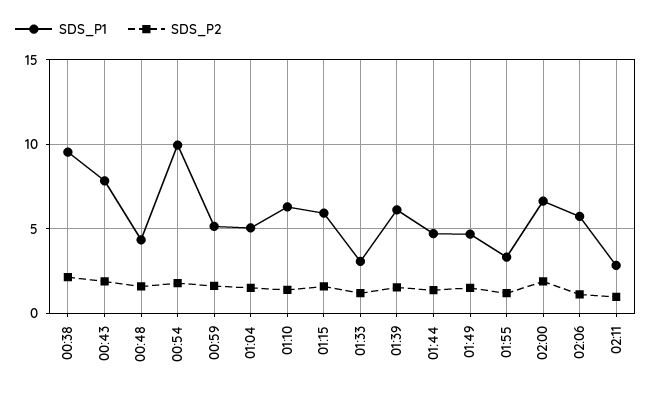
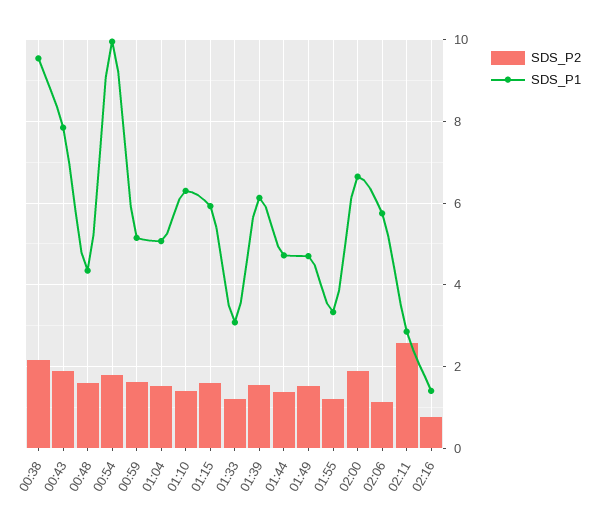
SDS_P2, 02:11: 1 -> 2.6
SDS_P2, 02:16: none -> 0.8
SDS_P1, 02:16: none -> 1.4

